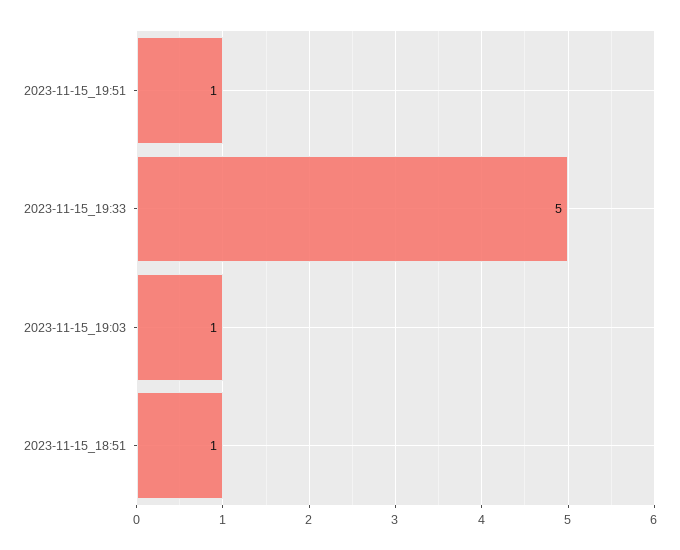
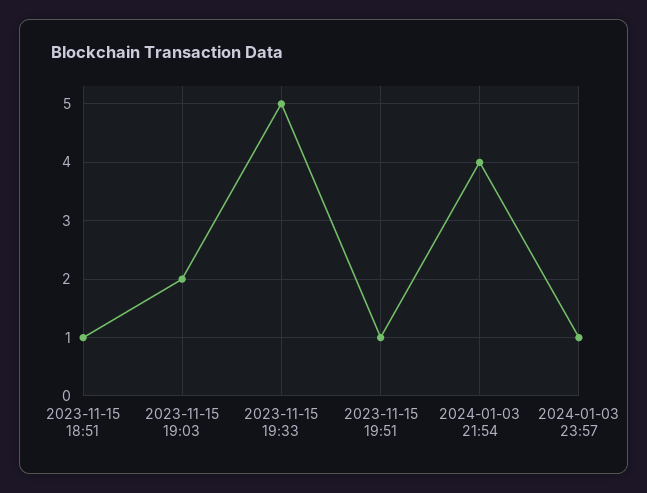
2023-11-15_19:03: 1 -> 2
2024-01-03 21:54: none -> 4
2024-01-03 23:57: none -> 1

